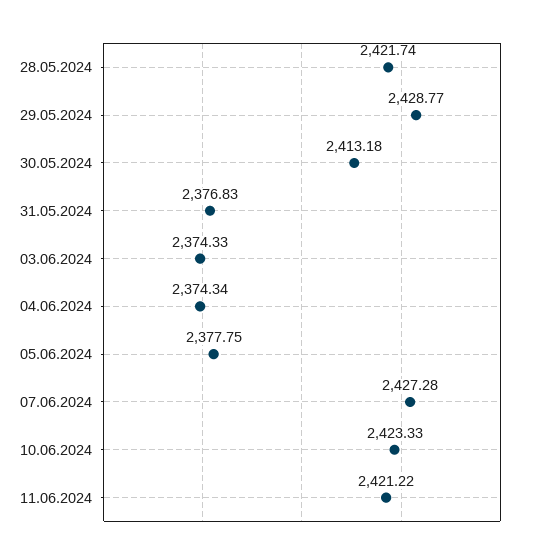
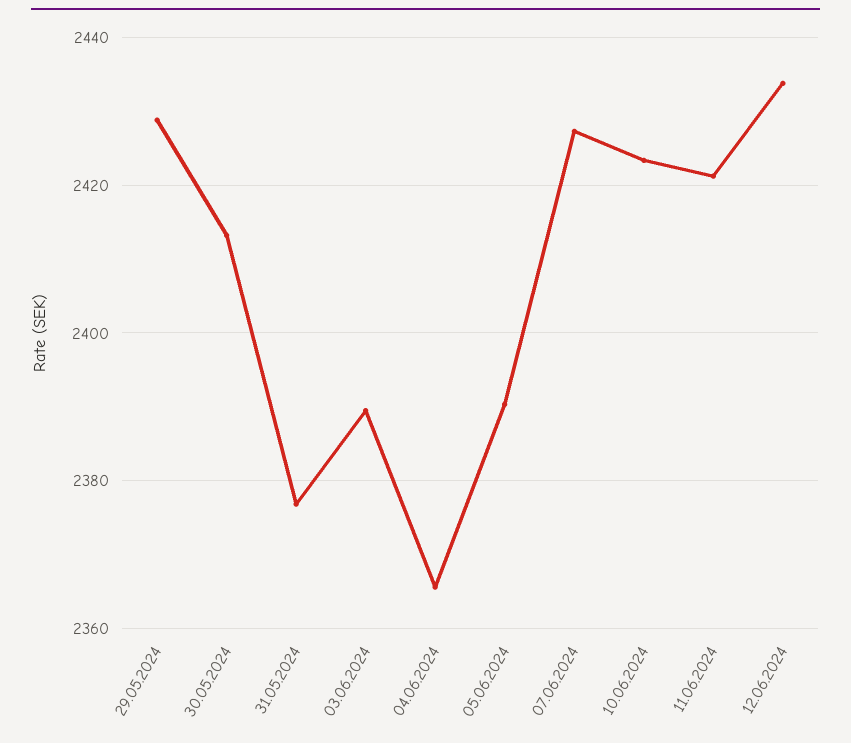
28.05.2024: 2421.74 -> none
03.06.2024: 2374.33 -> 2390
04.06.2024: 2374.34 -> 2366
05.06.2024: 2377.75 -> 2390
12.06.2024: none -> 2434

